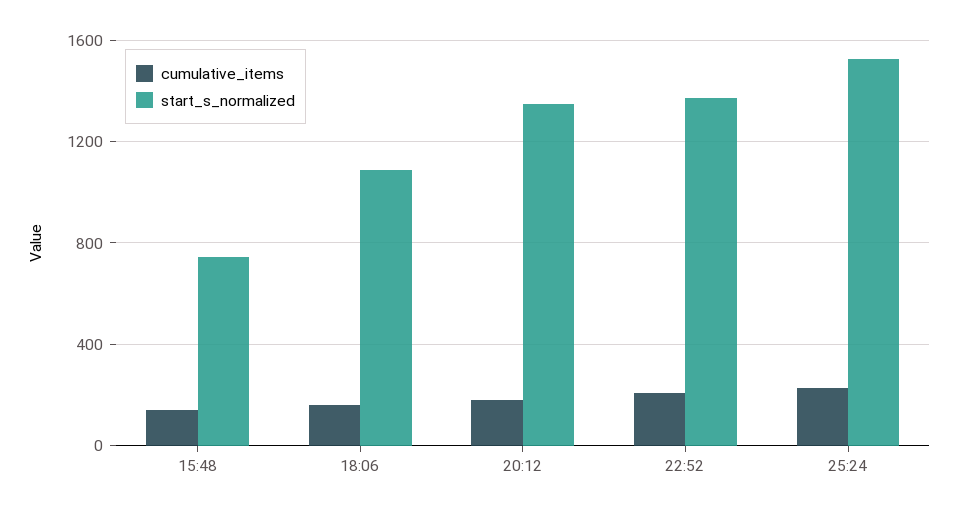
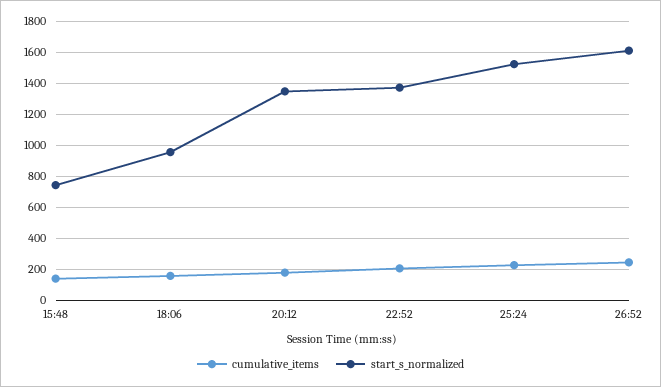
start_s_normalized, 18:06: 1100 -> 950
cumulative_items, 26:52: none -> 250
start_s_normalized, 26:52: none -> 1600

